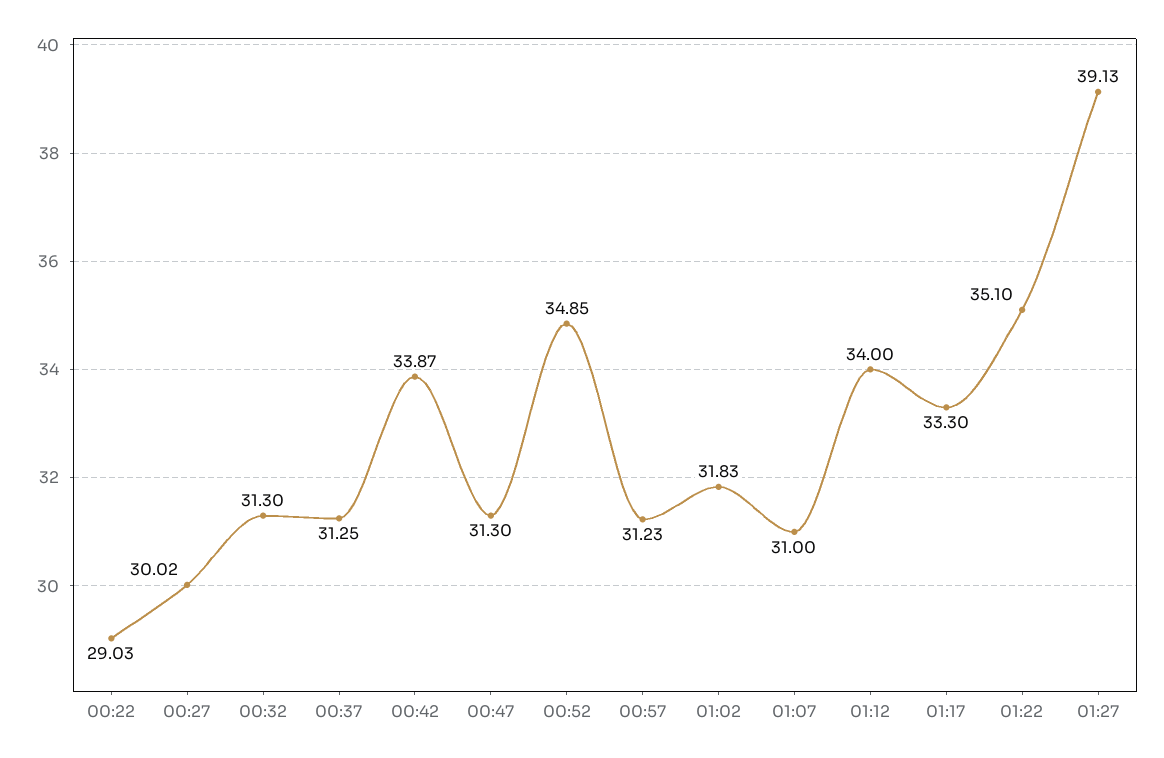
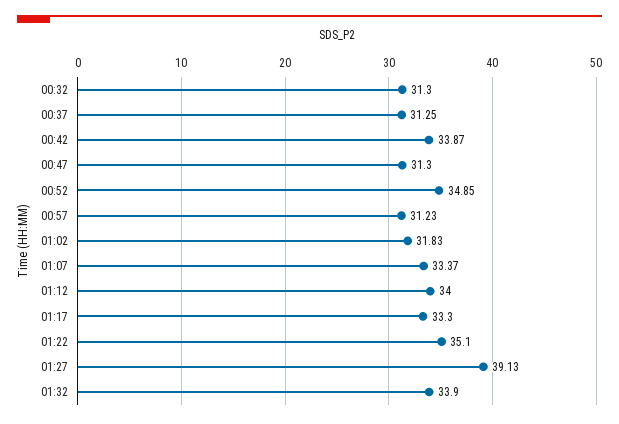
00:22: 29.03 -> none
00:27: 30.02 -> none
01:07: 31 -> 33.37
01:32: none -> 33.9

